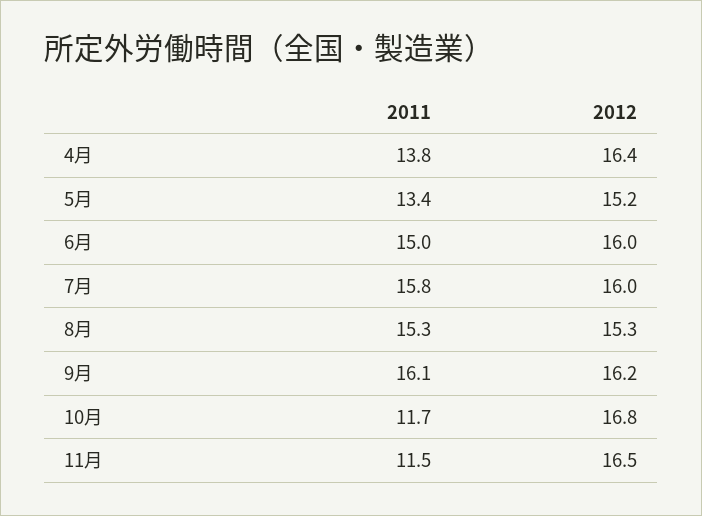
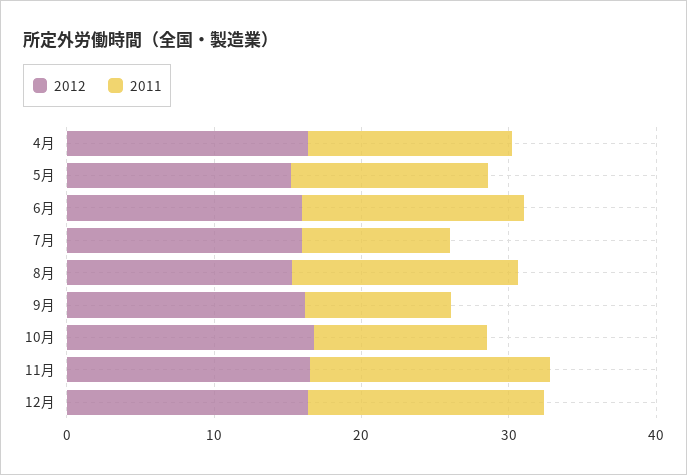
2011, 7月: 15.8 -> 10
2011, 9月: 16.1 -> 10
2011, 11月: 11.5 -> 16
2012, 12月: none -> 16
2011, 12月: none -> 16

